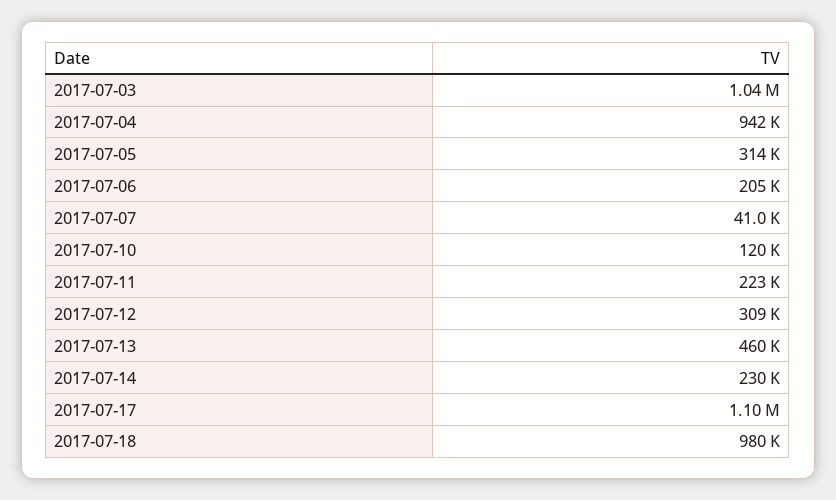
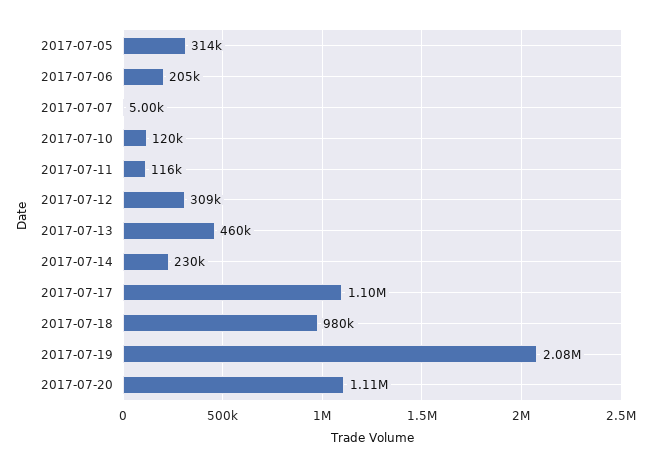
2017-07-03: 1040000 -> none
2017-07-04: 942000 -> none
2017-07-07: 41000 -> 5000
2017-07-11: 223000 -> 116000
2017-07-19: none -> 2080000
2017-07-20: none -> 1110000

